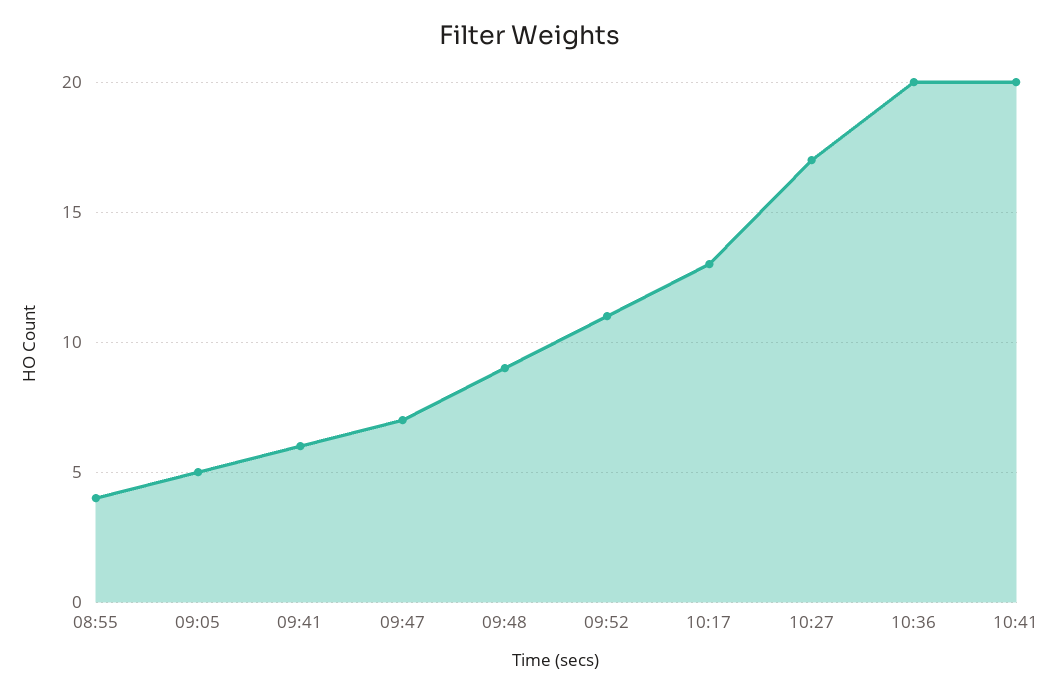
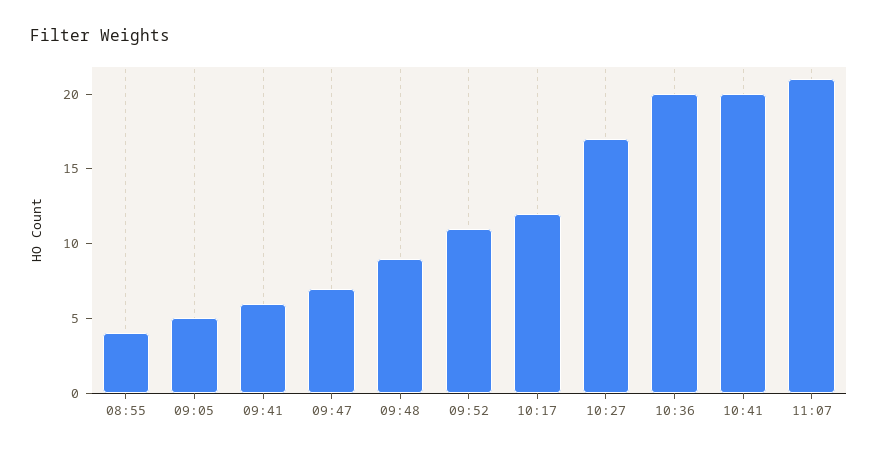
10:17: 13 -> 12
11:07: none -> 21

